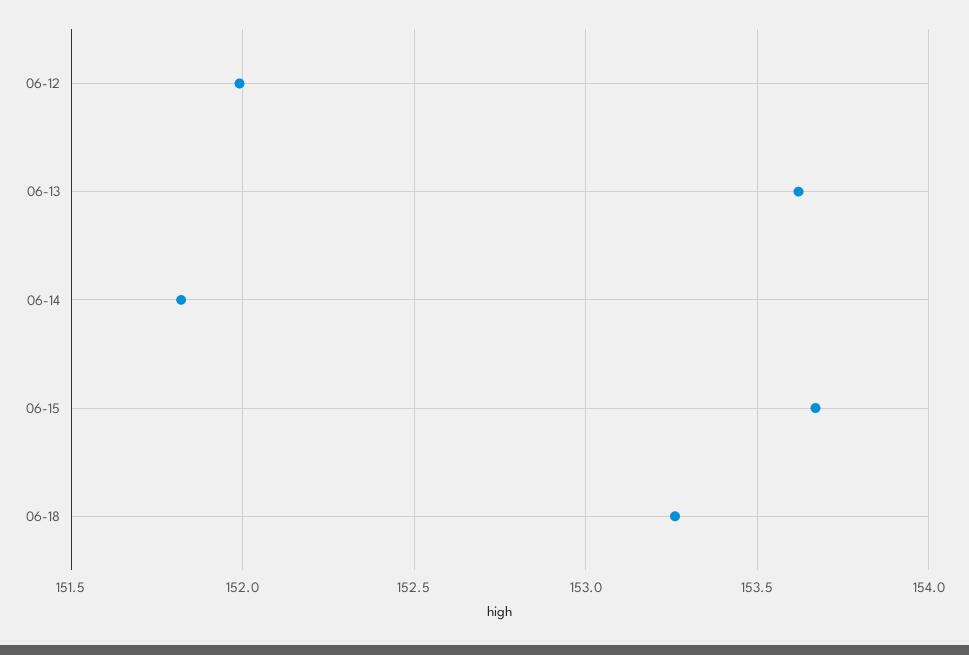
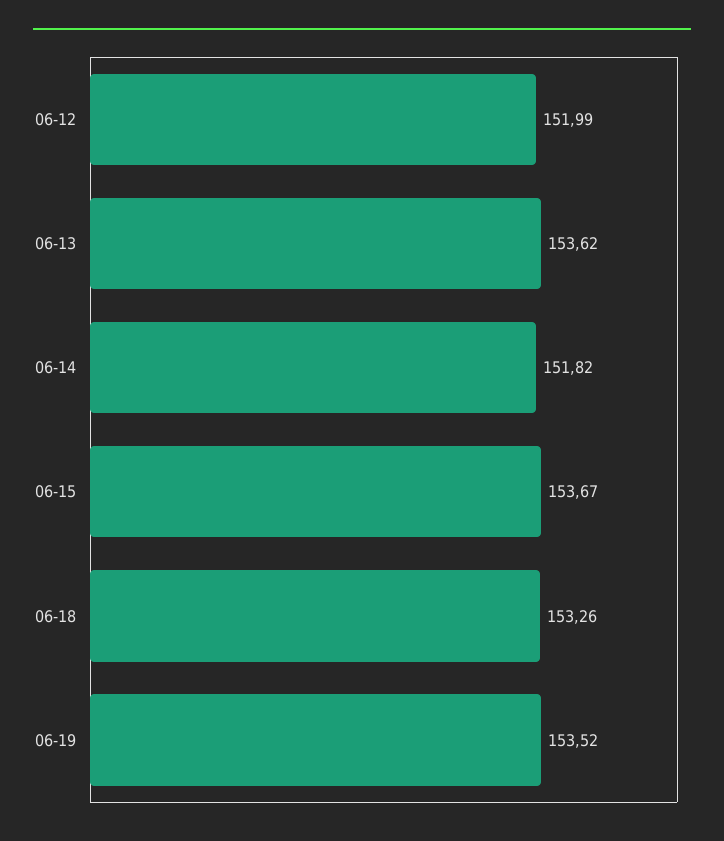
06-19: none -> 153.52

